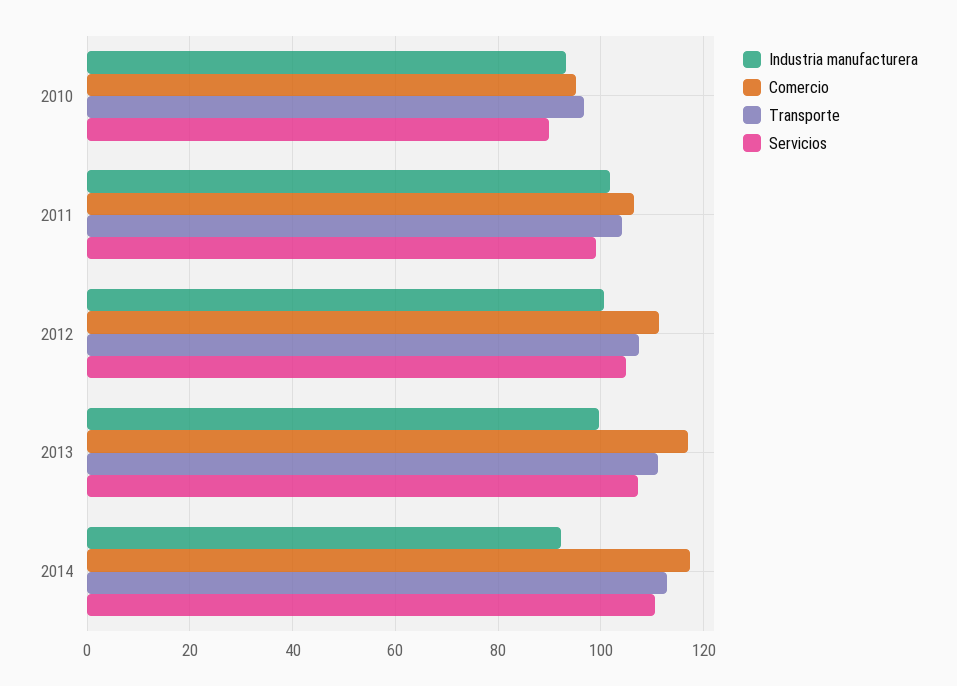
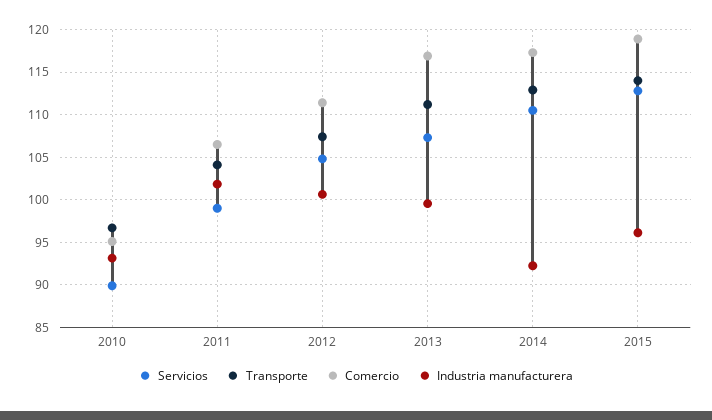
Servicios, 2015: none -> 113
Transporte, 2015: none -> 114
Comercio, 2015: none -> 119
Industria manufacturera, 2015: none -> 96

